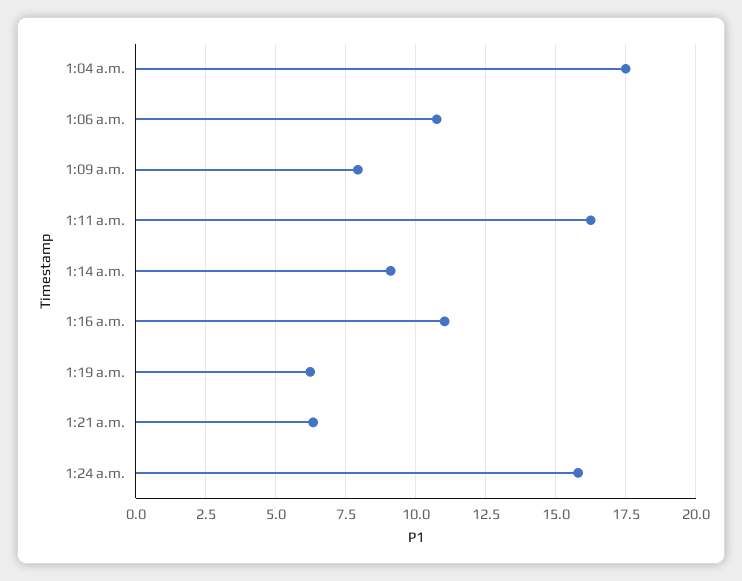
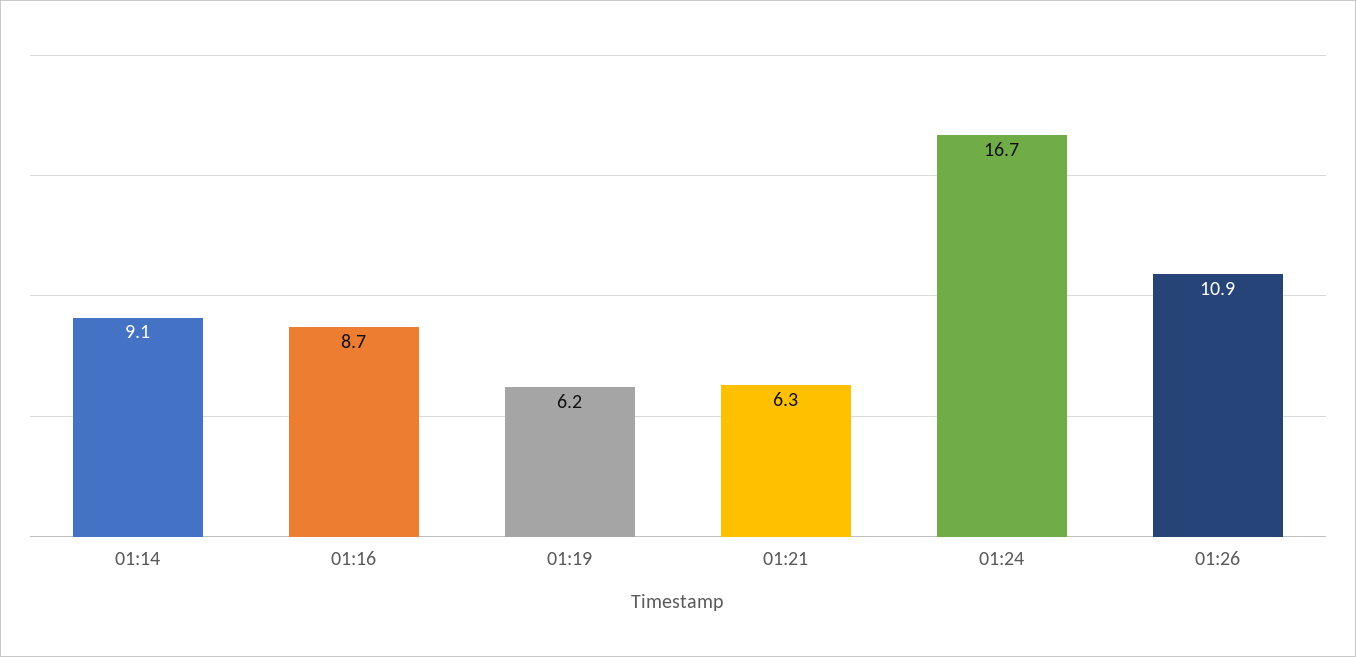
1:04 a.m.: 17.5 -> none
1:06 a.m.: 10.75 -> none
1:09 a.m.: 8 -> none
1:11 a.m.: 16.25 -> none
1:16 a.m.: 11 -> 8.7
1:24 a.m.: 15.75 -> 16.7
01:26: none -> 10.9

